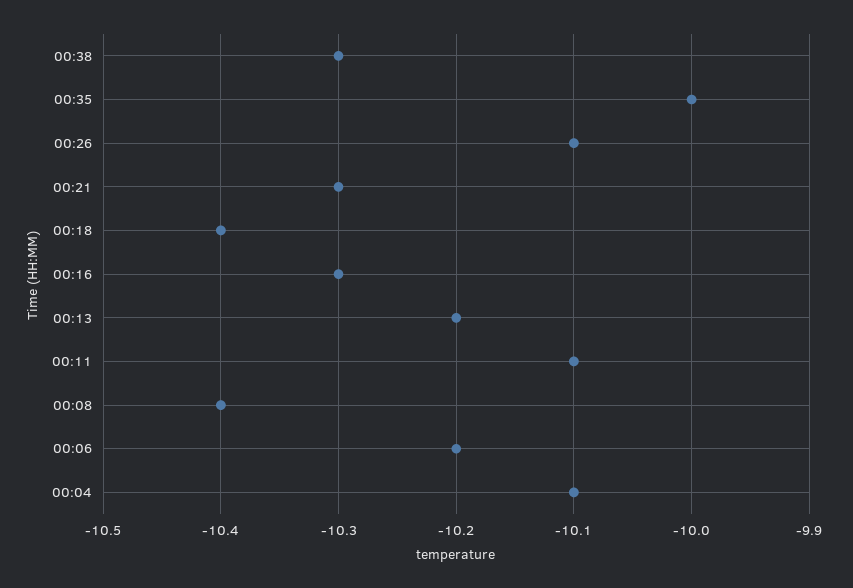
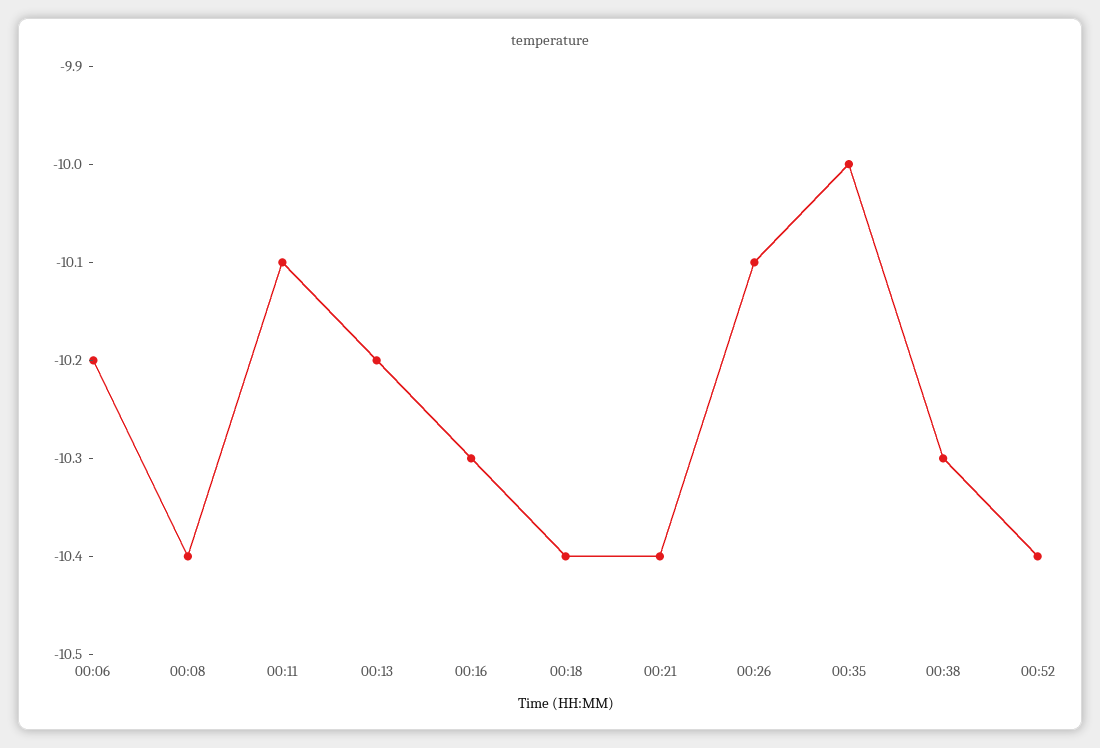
00:21: -10.3 -> -10.4
00:04: -10.1 -> none
00:52: none -> -10.4

